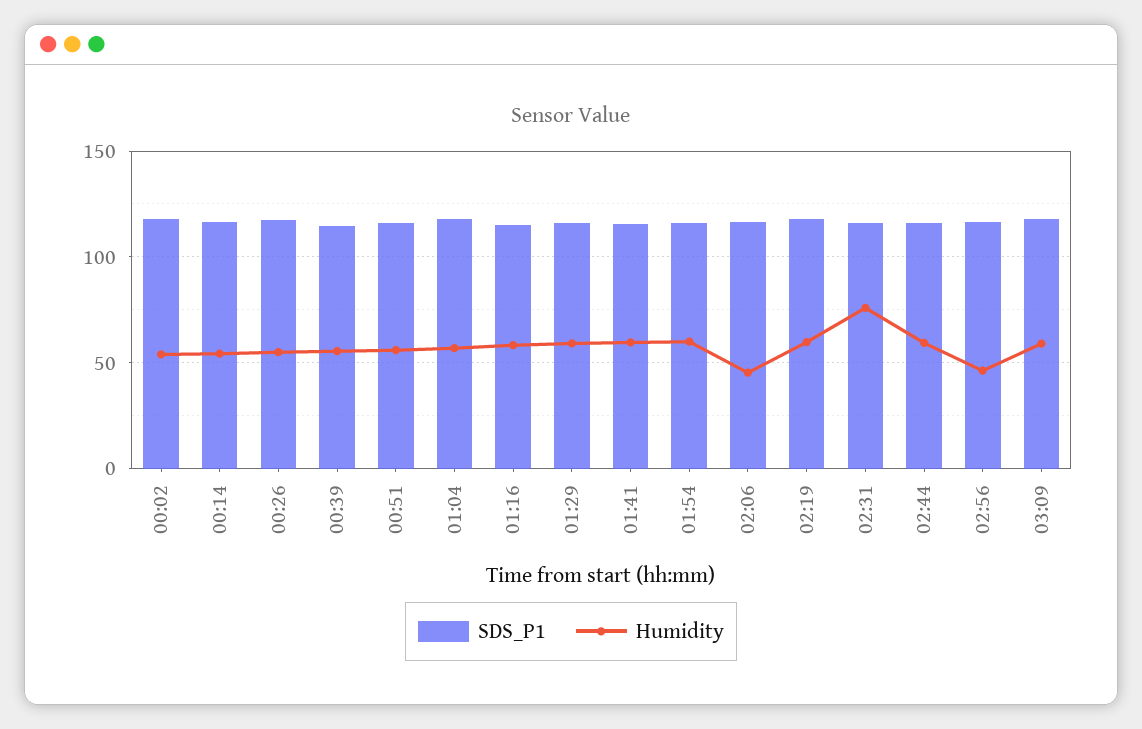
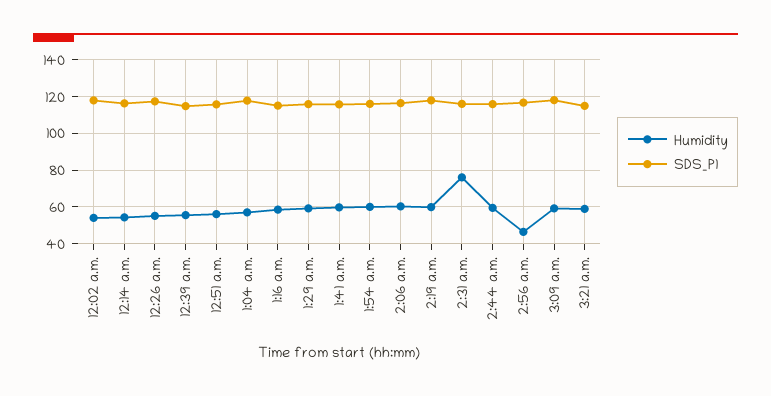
Humidity, 02:06: 45 -> 60
Humidity, 3:21 a.m.: none -> 60
SDS_P1, 3:21 a.m.: none -> 115

